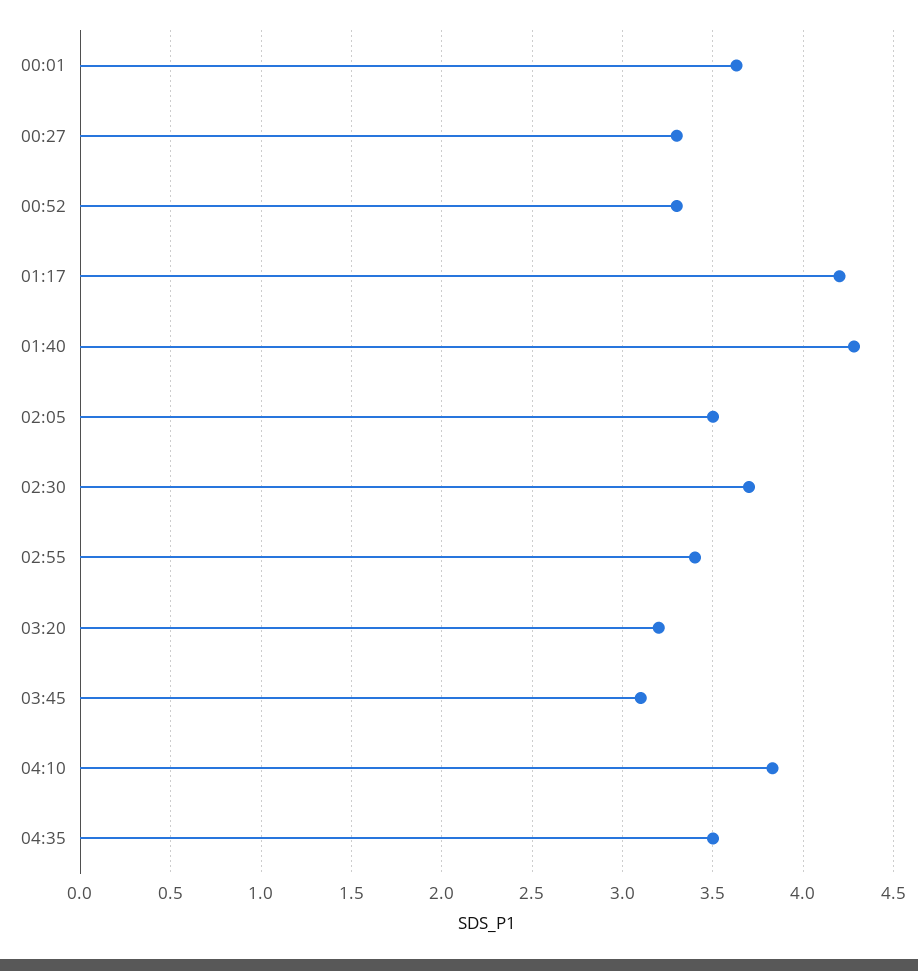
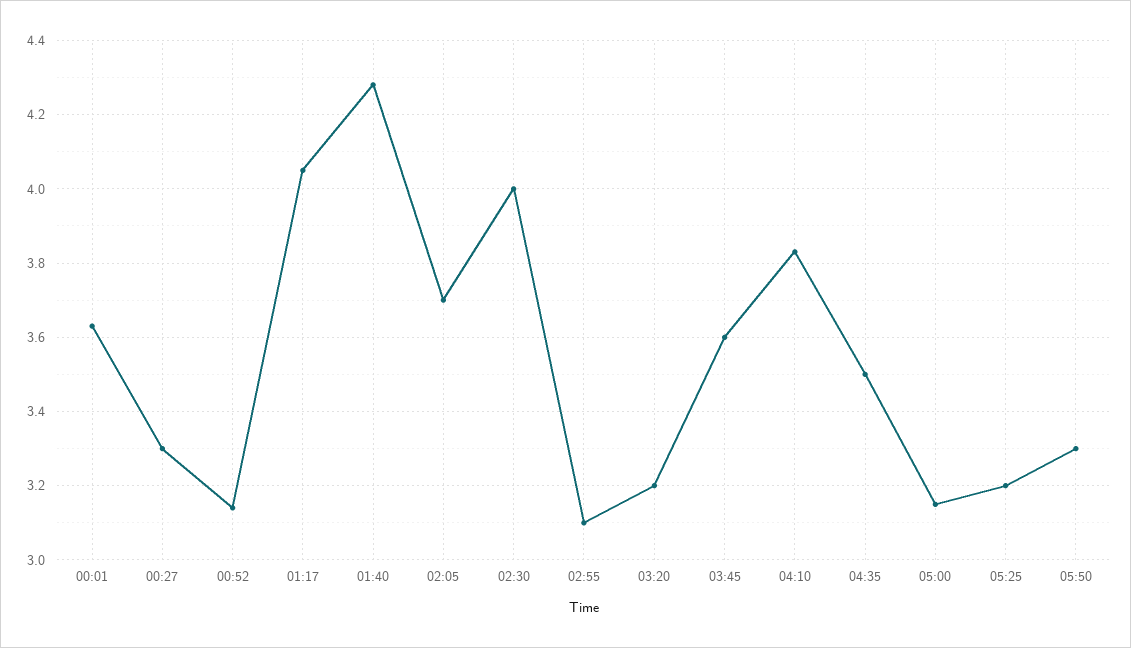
00:52: 3.3 -> 3.15
01:17: 4.2 -> 4.05
02:05: 3.5 -> 3.7
02:30: 3.7 -> 4
02:55: 3.4 -> 3.1
03:45: 3.1 -> 3.6
05:00: none -> 3.15
05:25: none -> 3.2
05:50: none -> 3.3

